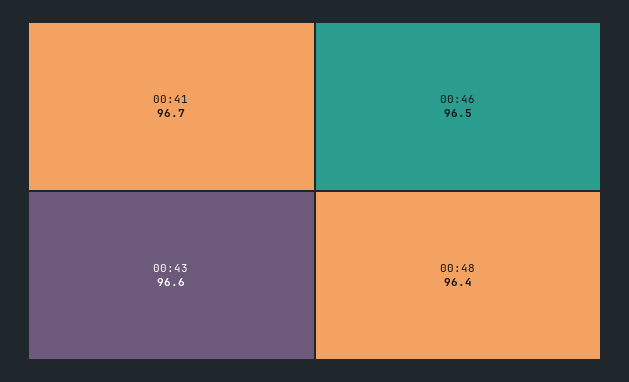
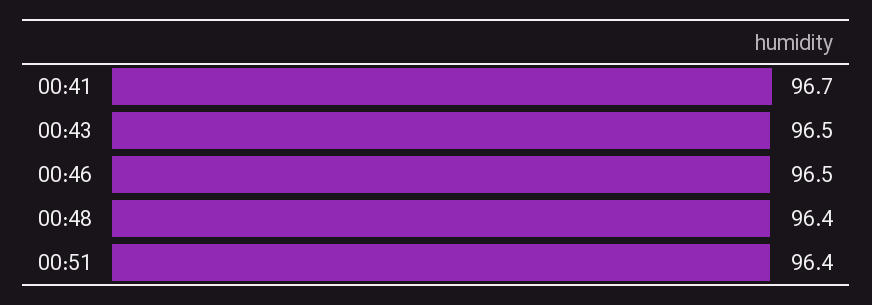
00:43: 96.6 -> 96.5
00:51: none -> 96.4

